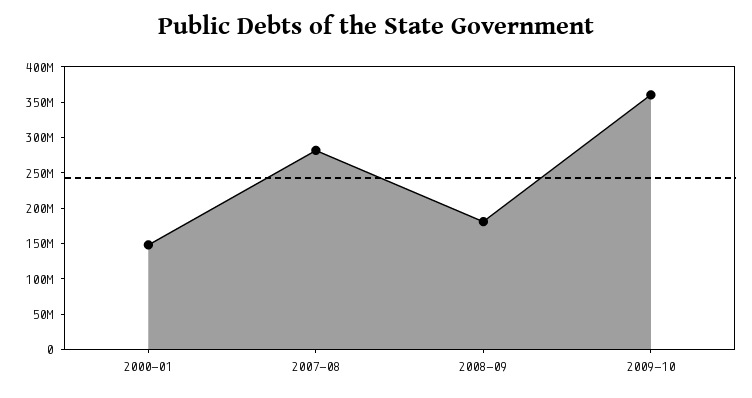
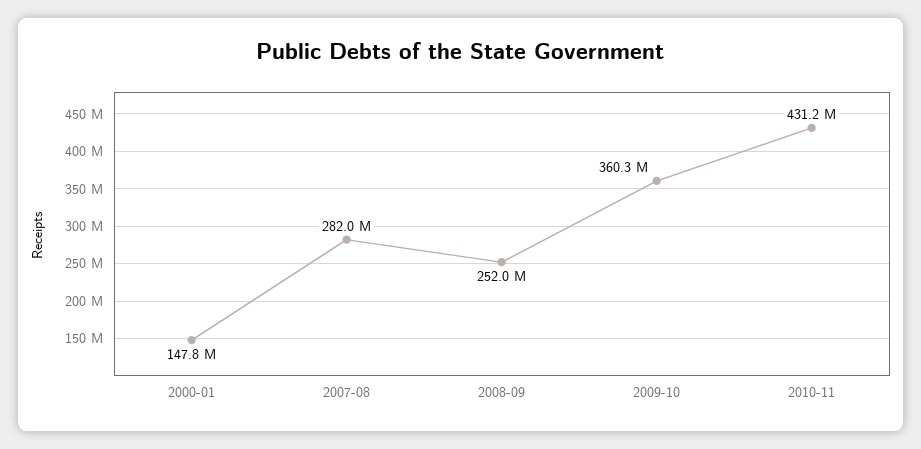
2008-09: 175000000 -> 252000000
2010-11: none -> 431200000

